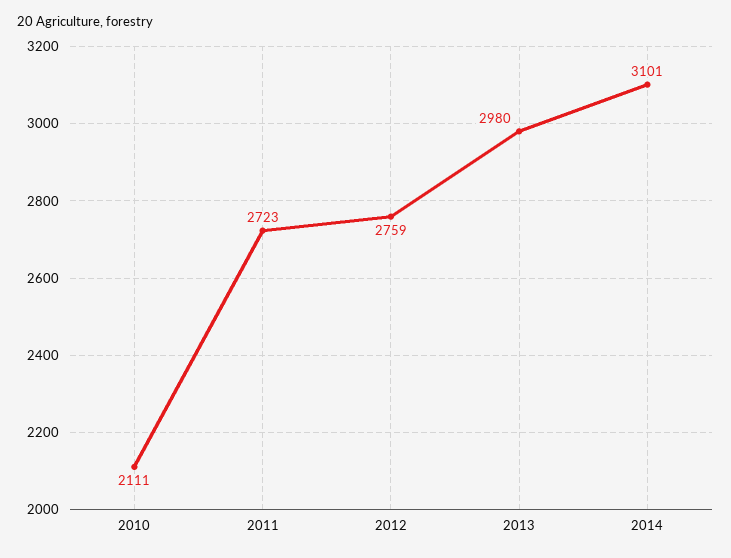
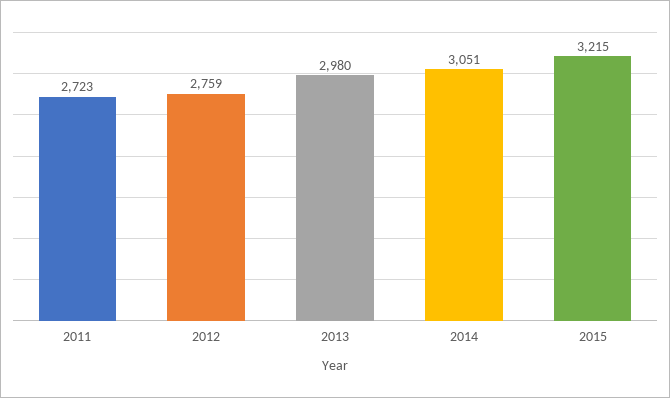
2010: 2111 -> none
2014: 3101 -> 3051
2015: none -> 3215

